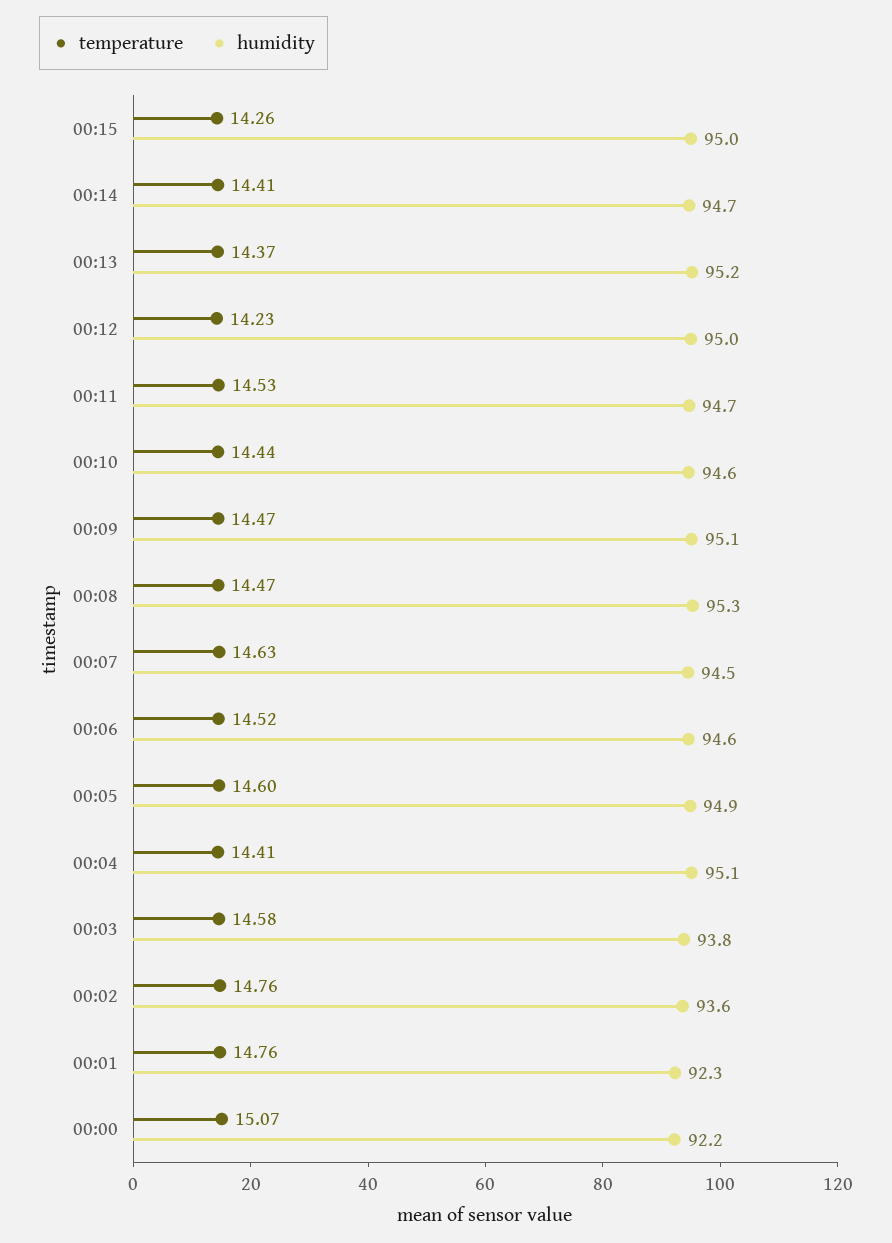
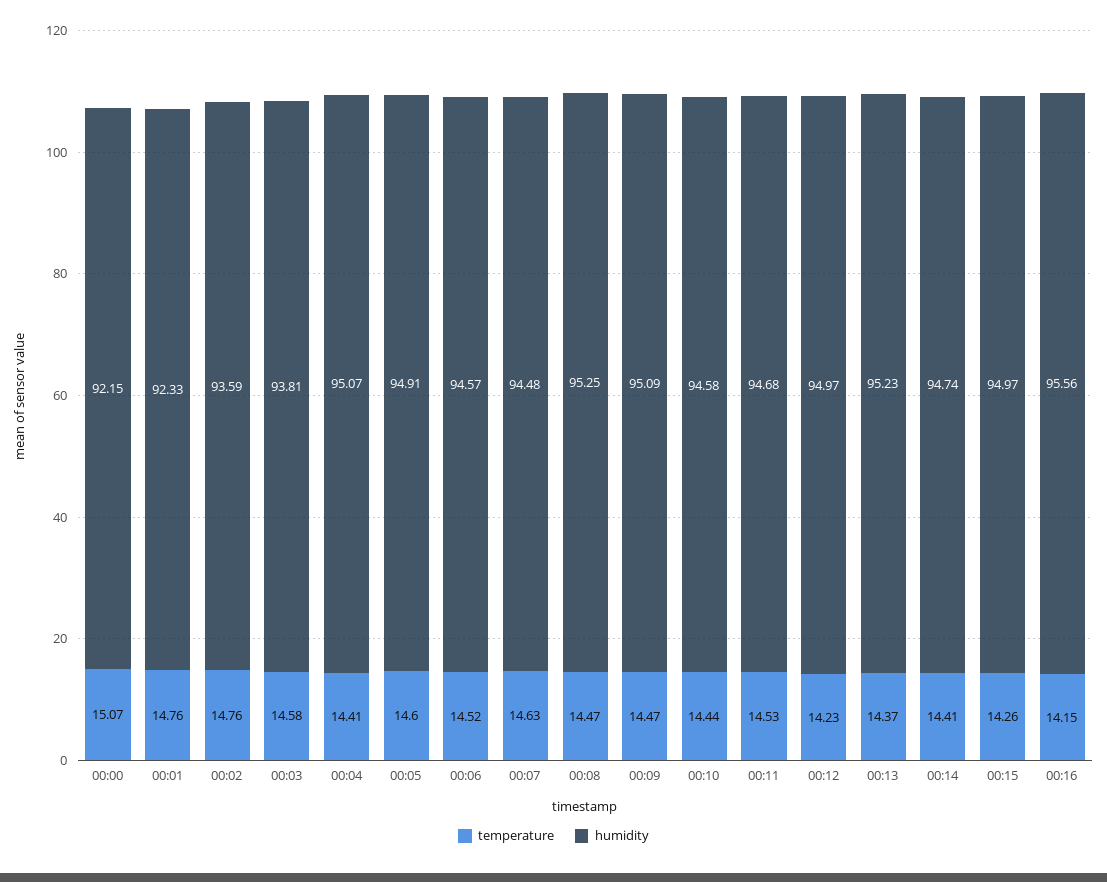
temperature, 00:16: none -> 14.15
humidity, 00:16: none -> 95.56

